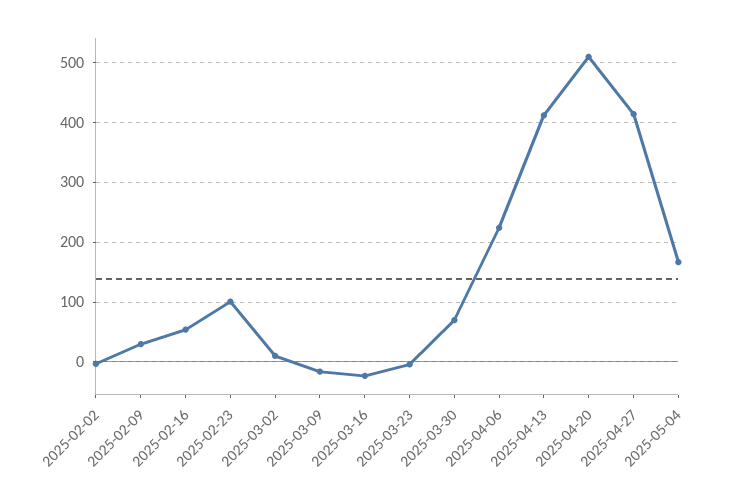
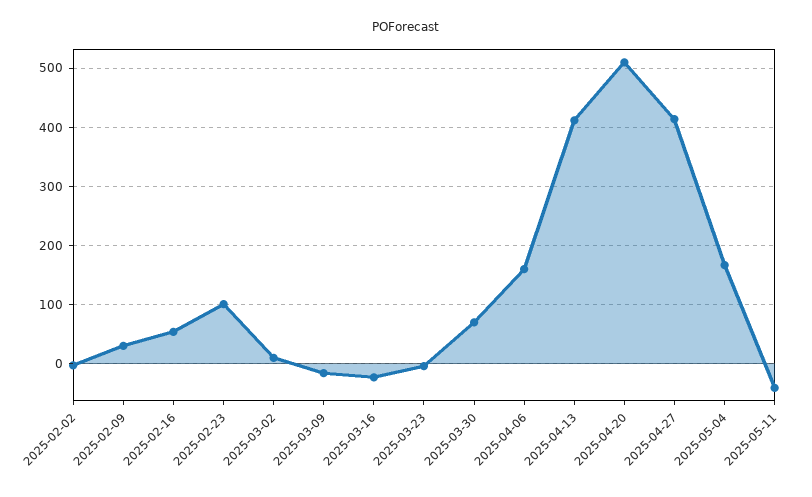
2025-04-06: 220 -> 160
2025-05-11: none -> -40

